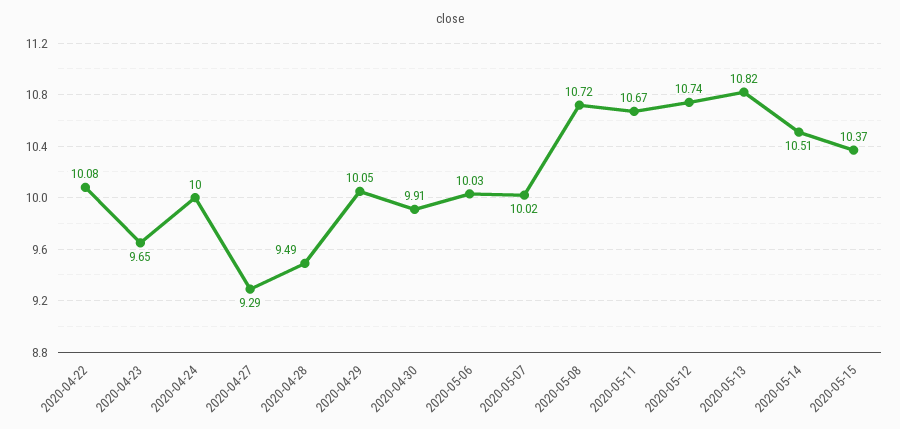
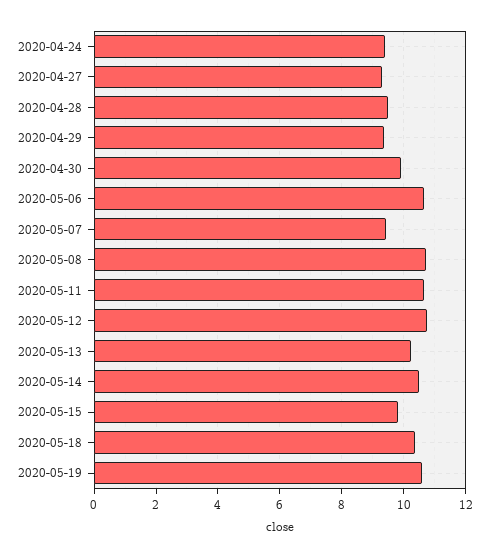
2020-04-22: 10.08 -> none
2020-04-23: 9.65 -> none
2020-04-24: 10 -> 9.4
2020-04-29: 10.05 -> 9.4
2020-05-06: 10.03 -> 10.6
2020-05-07: 10.02 -> 9.4
2020-05-13: 10.82 -> 10.2
2020-05-15: 10.37 -> 9.8
2020-05-18: none -> 10.4
2020-05-19: none -> 10.6

